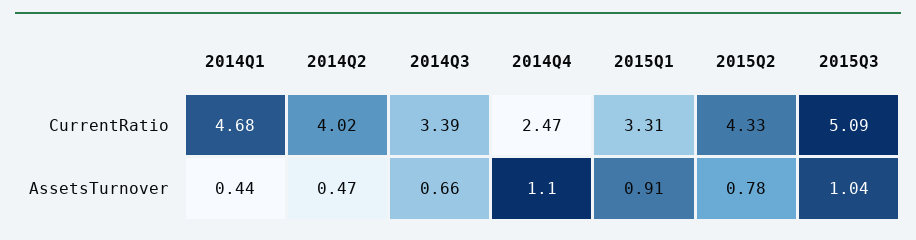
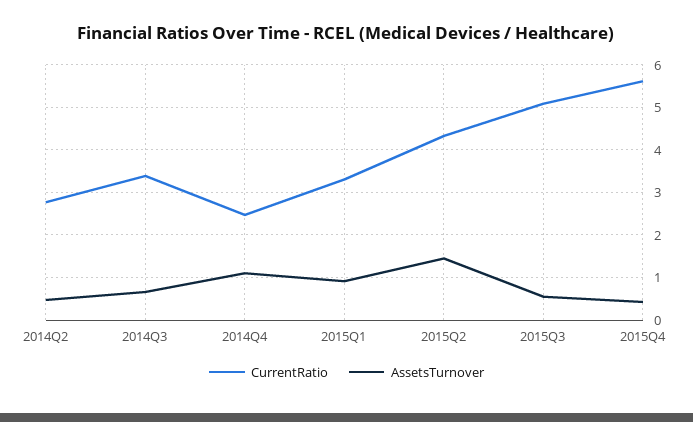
CurrentRatio, 2014Q1: 4.68 -> none
CurrentRatio, 2014Q2: 4.02 -> 2.8
AssetsTurnover, 2014Q1: 0.44 -> none
AssetsTurnover, 2015Q2: 0.78 -> 1.4
AssetsTurnover, 2015Q3: 1.04 -> 0.6
CurrentRatio, 2015Q4: none -> 5.6
AssetsTurnover, 2015Q4: none -> 0.4

